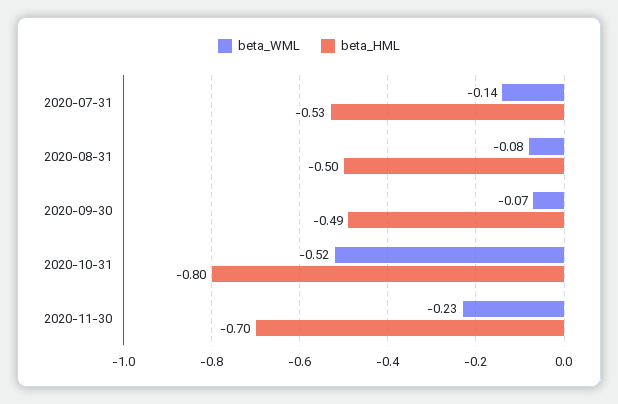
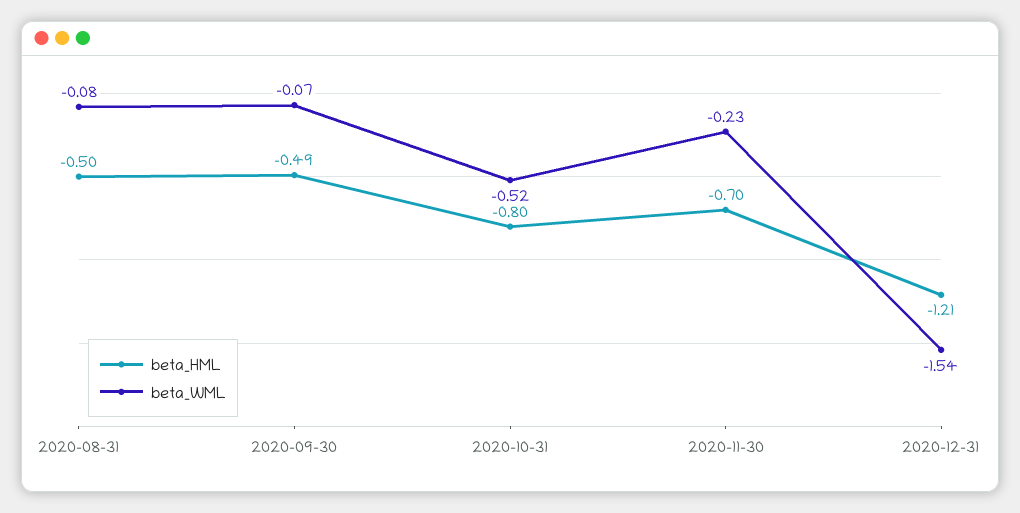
beta_WML, 2020-07-31: -0.14 -> none
beta_HML, 2020-07-31: -0.53 -> none
beta_HML, 2020-12-31: none -> -1.21
beta_WML, 2020-12-31: none -> -1.54

